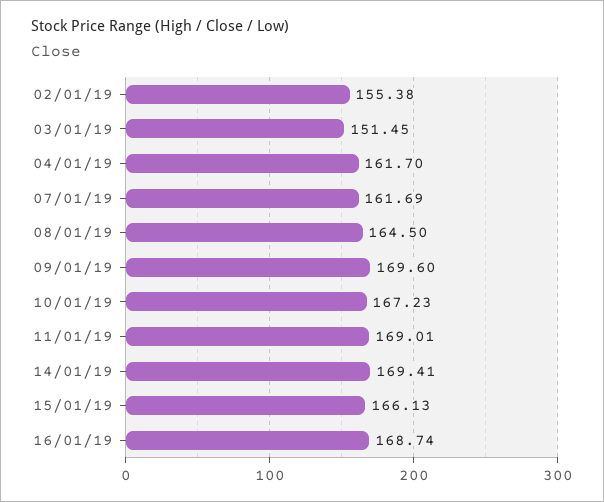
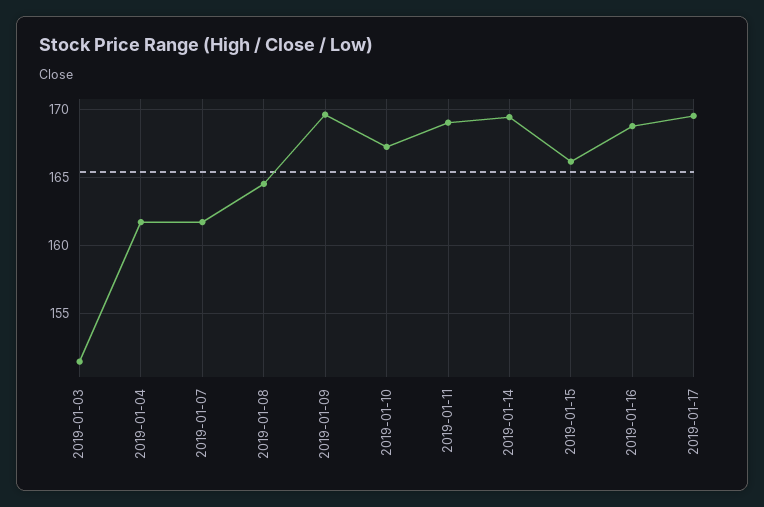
02/01/19: 155.38 -> none
2019-01-17: none -> 169.5

